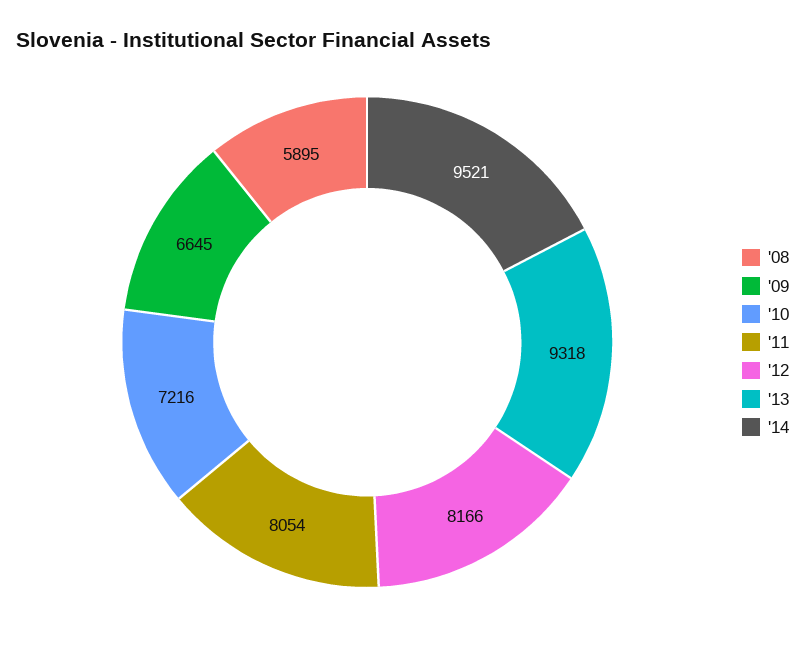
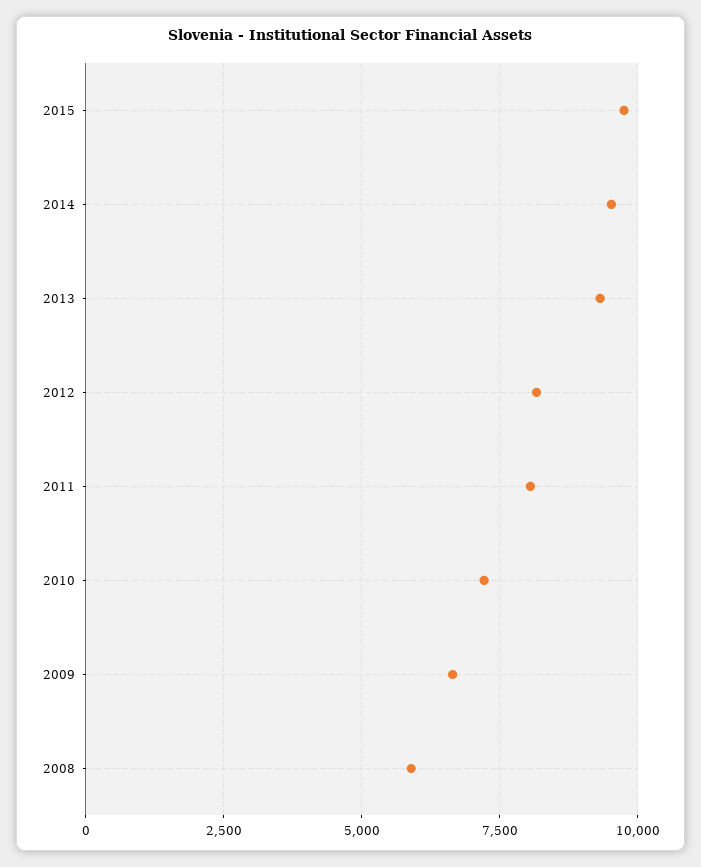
2015: none -> 9750

